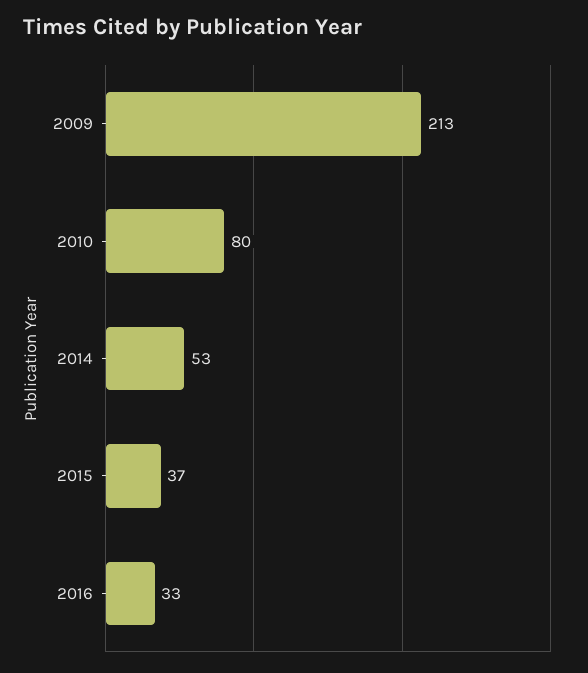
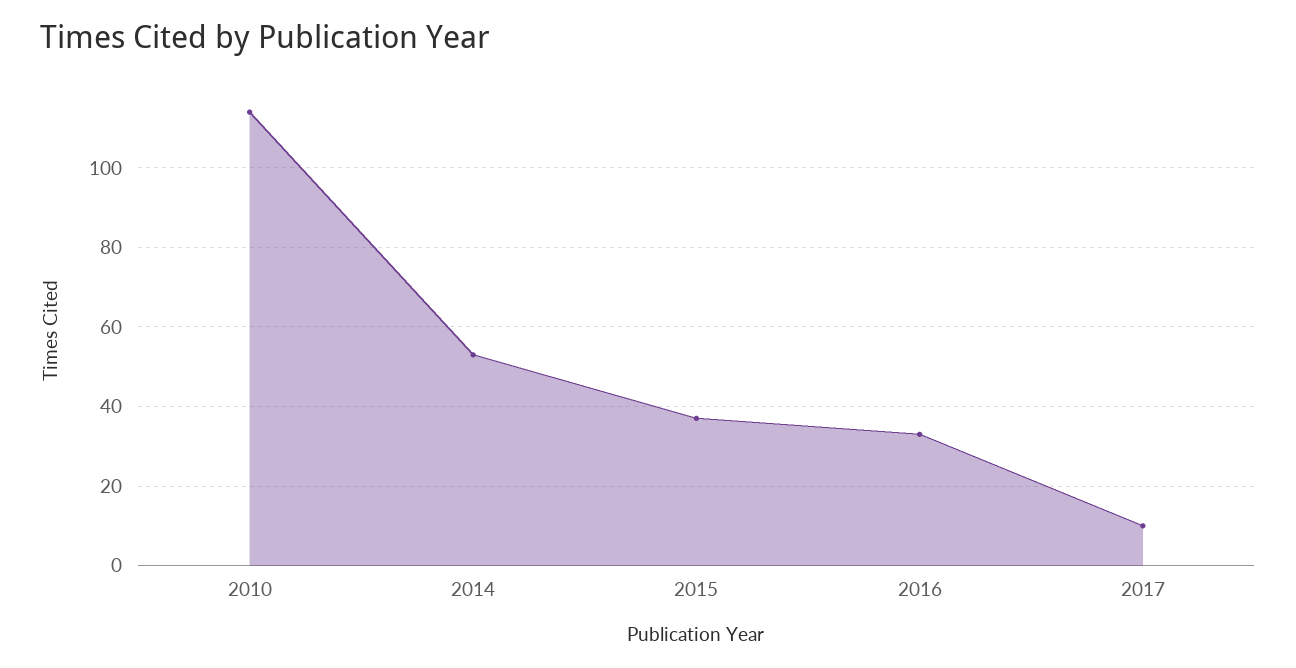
2009: 213 -> none
2010: 80 -> 115
2017: none -> 10

